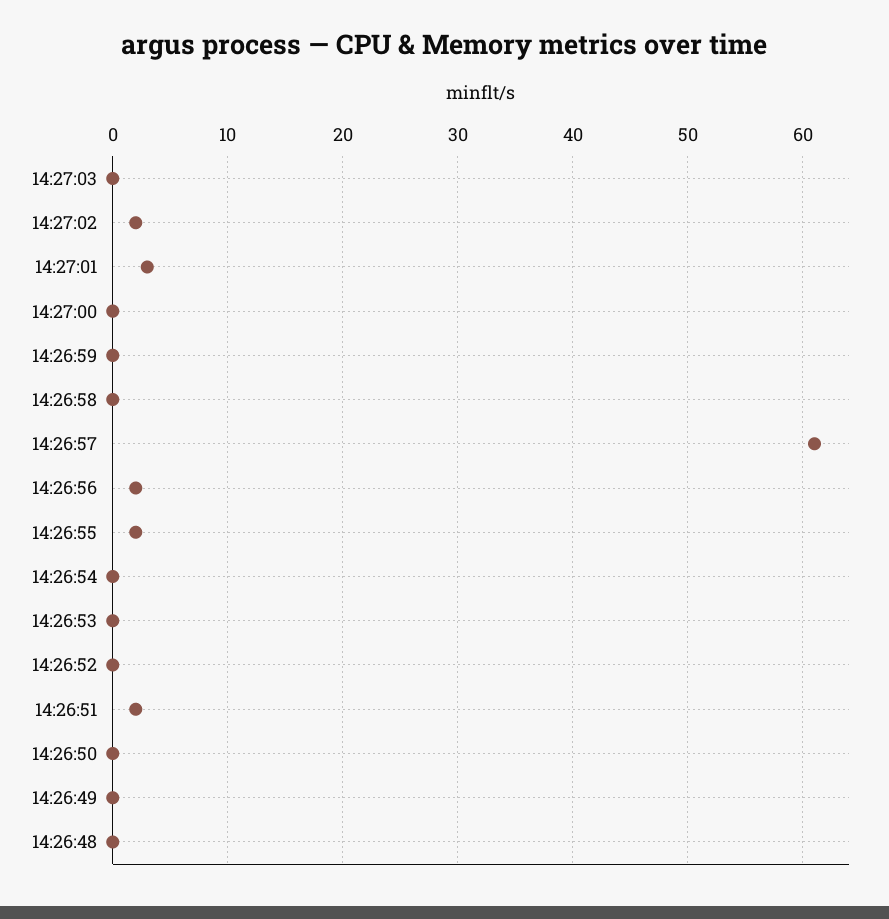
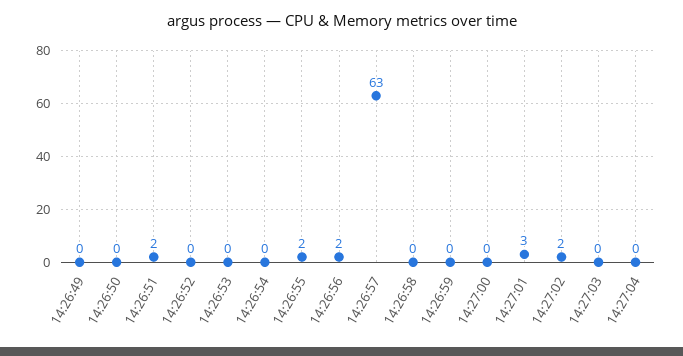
14:26:57: 61 -> 63
14:26:48: 0 -> none
14:27:04: none -> 0

